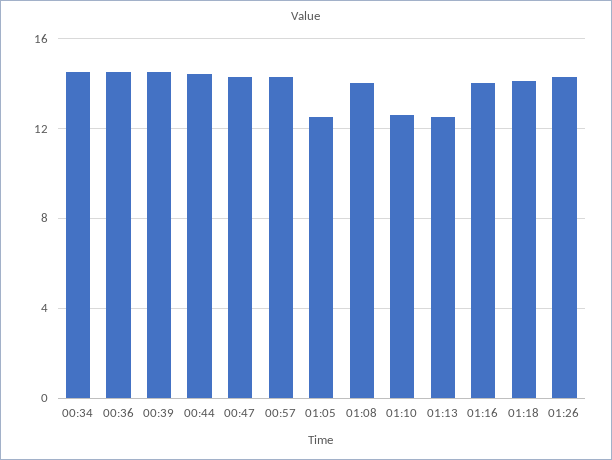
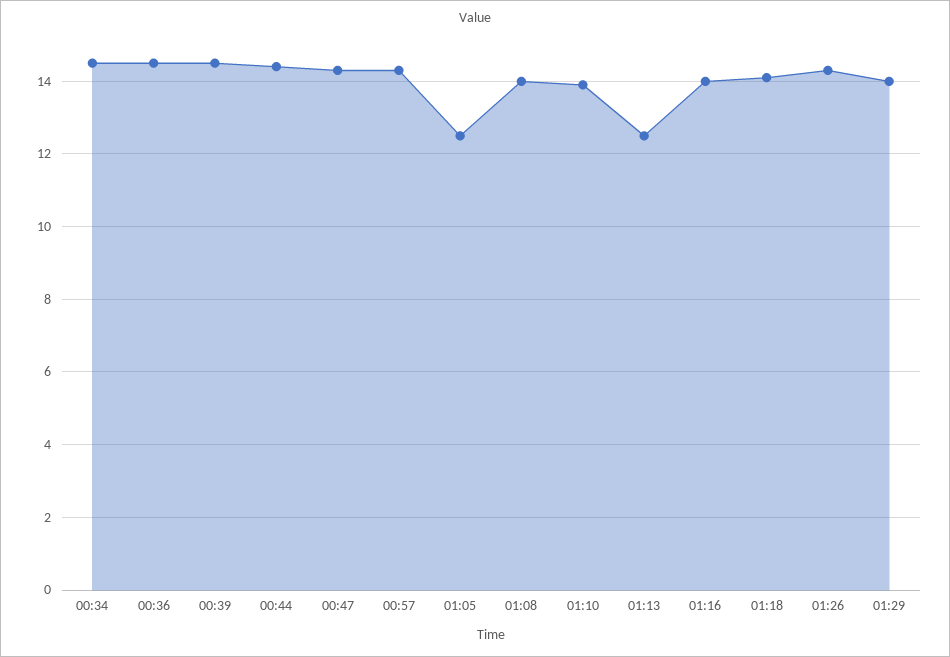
01:10: 12.5 -> 14
01:29: none -> 14

